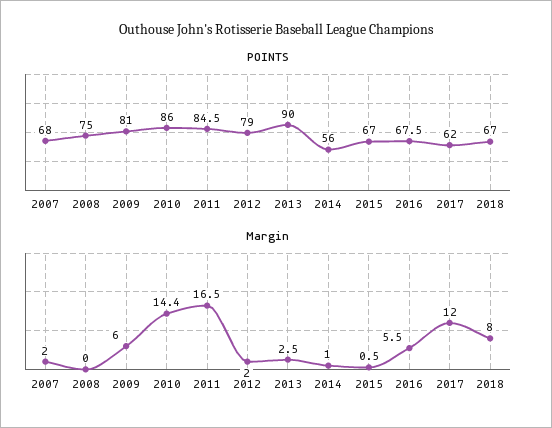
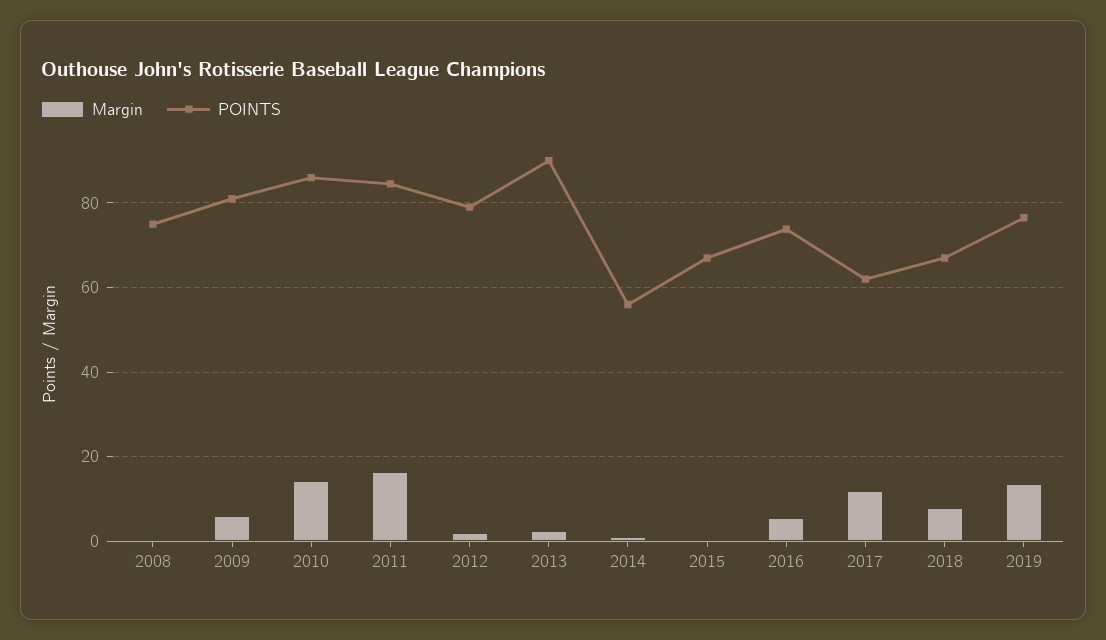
POINTS, 2007: 68 -> none
POINTS, 2016: 67.5 -> 74
Margin, 2007: 2 -> none
Margin, 2019: none -> 14
POINTS, 2019: none -> 76

